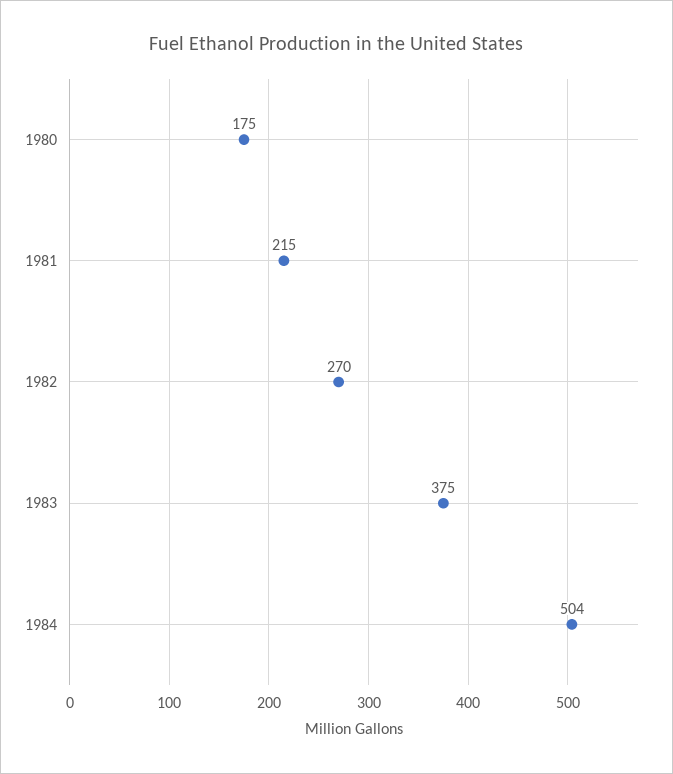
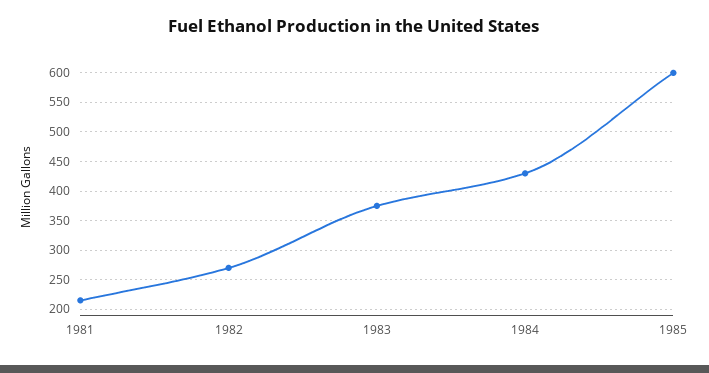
1980: 175 -> none
1984: 504 -> 425
1985: none -> 600

